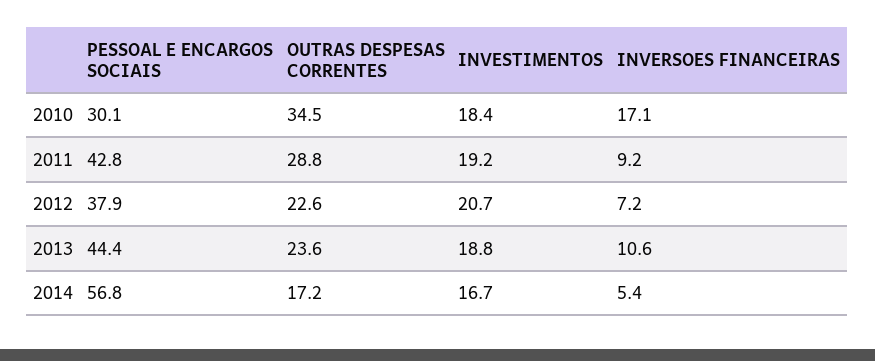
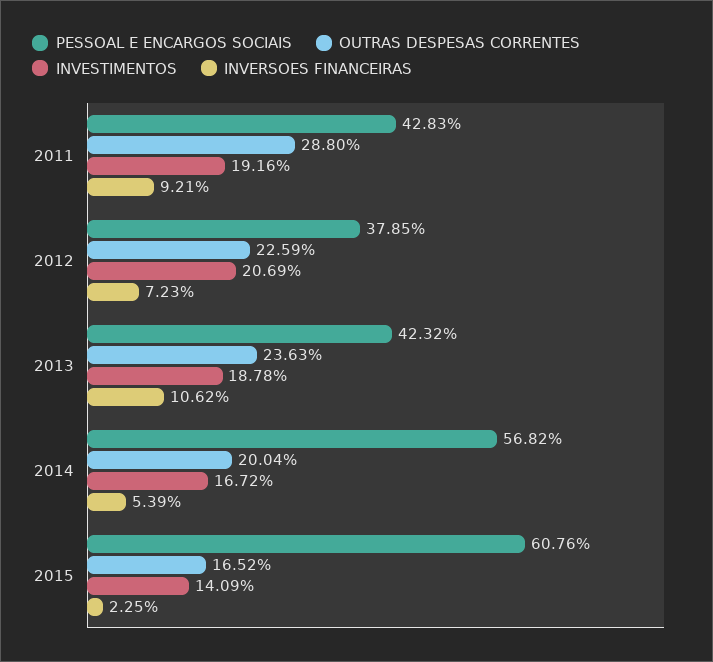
PESSOAL E ENCARGOS SOCIAIS, 2010: 30.1 -> none
OUTRAS DESPESAS CORRENTES, 2010: 34.5 -> none
INVESTIMENTOS, 2010: 18.4 -> none
INVERSOES FINANCEIRAS, 2010: 17.1 -> none
PESSOAL E ENCARGOS SOCIAIS, 2013: 44.4 -> 42.32
OUTRAS DESPESAS CORRENTES, 2014: 17.2 -> 20.04
PESSOAL E ENCARGOS SOCIAIS, 2015: none -> 60.76
OUTRAS DESPESAS CORRENTES, 2015: none -> 16.52
INVESTIMENTOS, 2015: none -> 14.09
INVERSOES FINANCEIRAS, 2015: none -> 2.25

